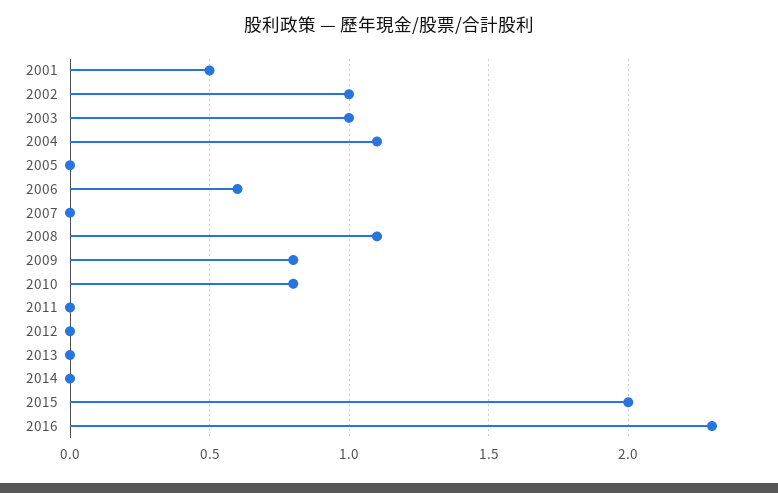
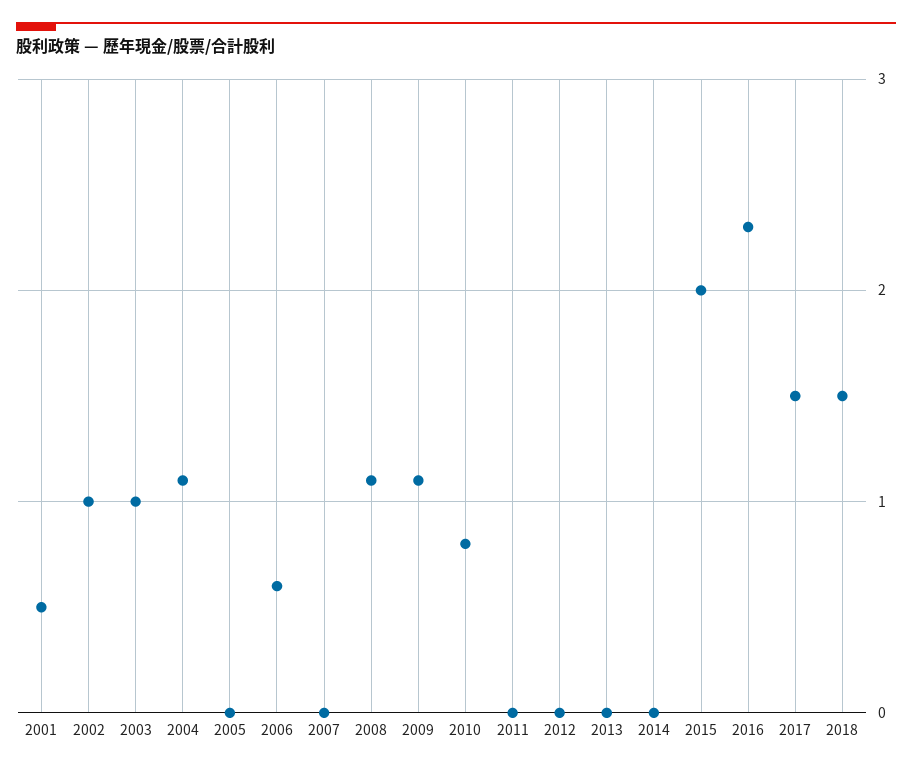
2009: 0.8 -> 1.1
2017: none -> 1.5
2018: none -> 1.5

